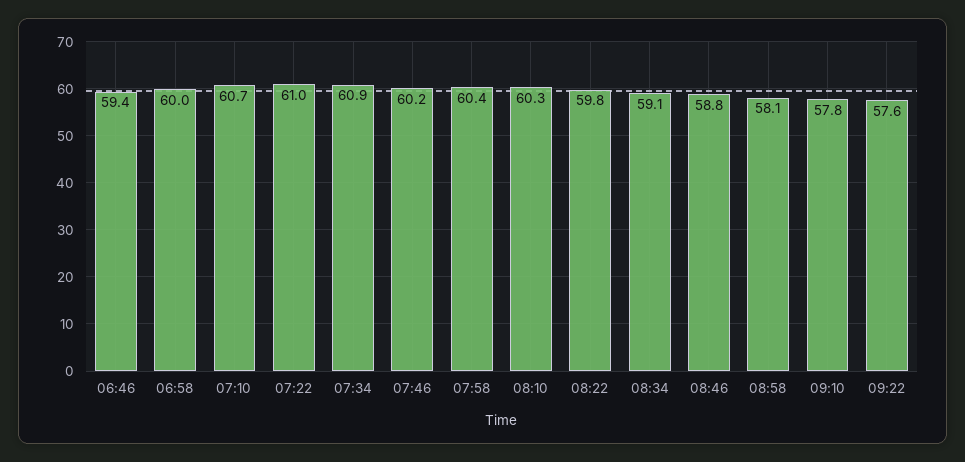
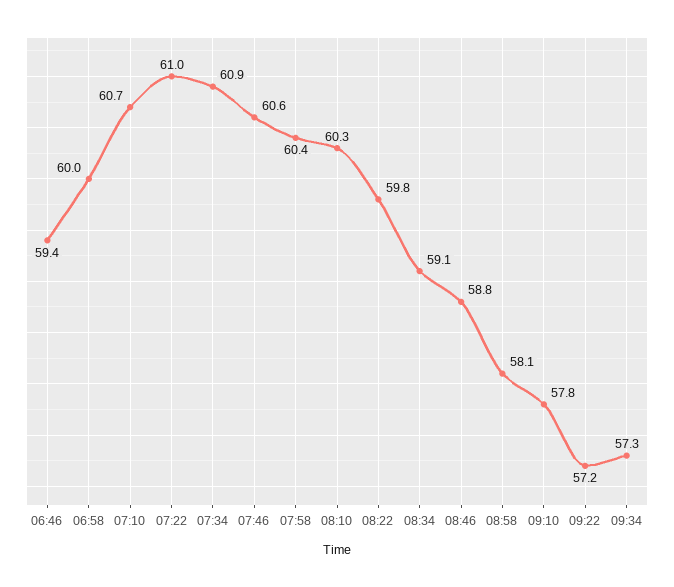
07:46: 60.2 -> 60.6
09:22: 57.6 -> 57.2
09:34: none -> 57.3

